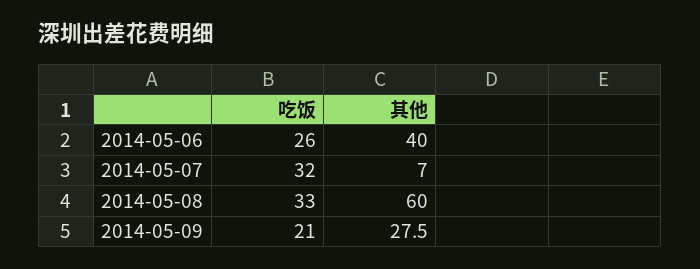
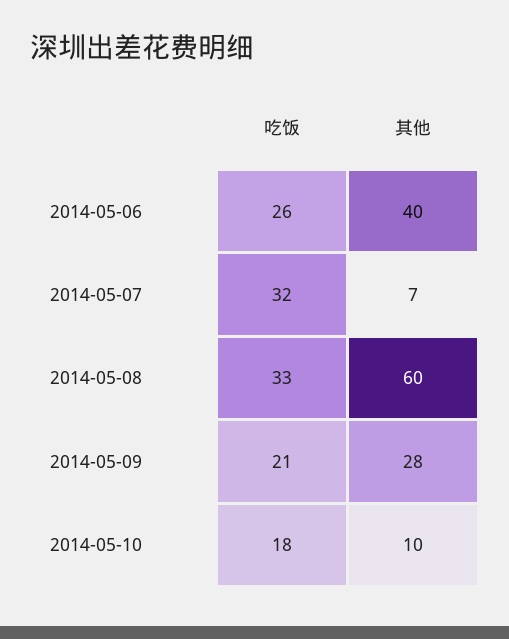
吃饭, 2014-05-10: none -> 18
其他, 2014-05-10: none -> 10

